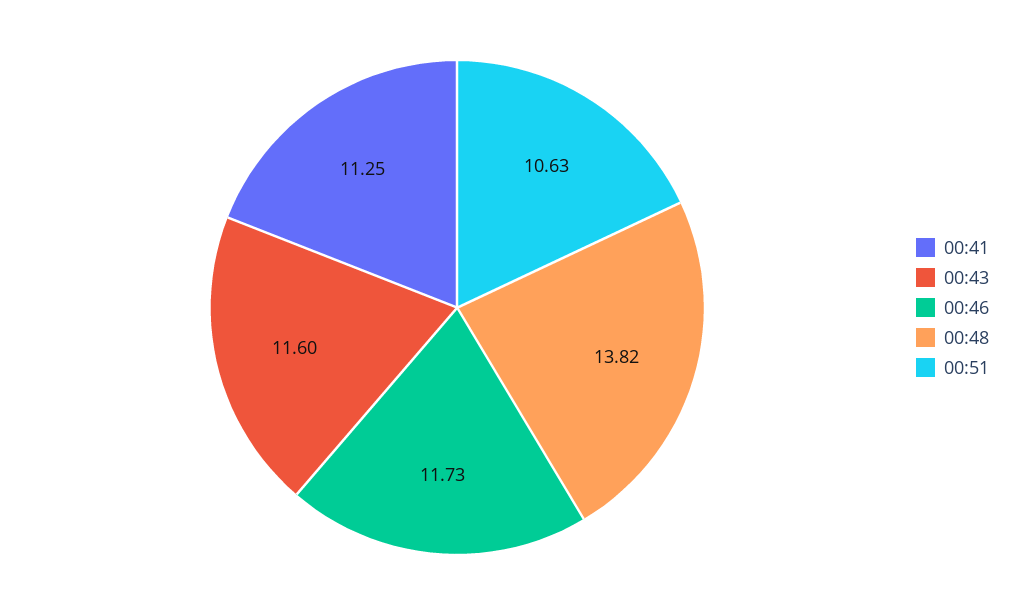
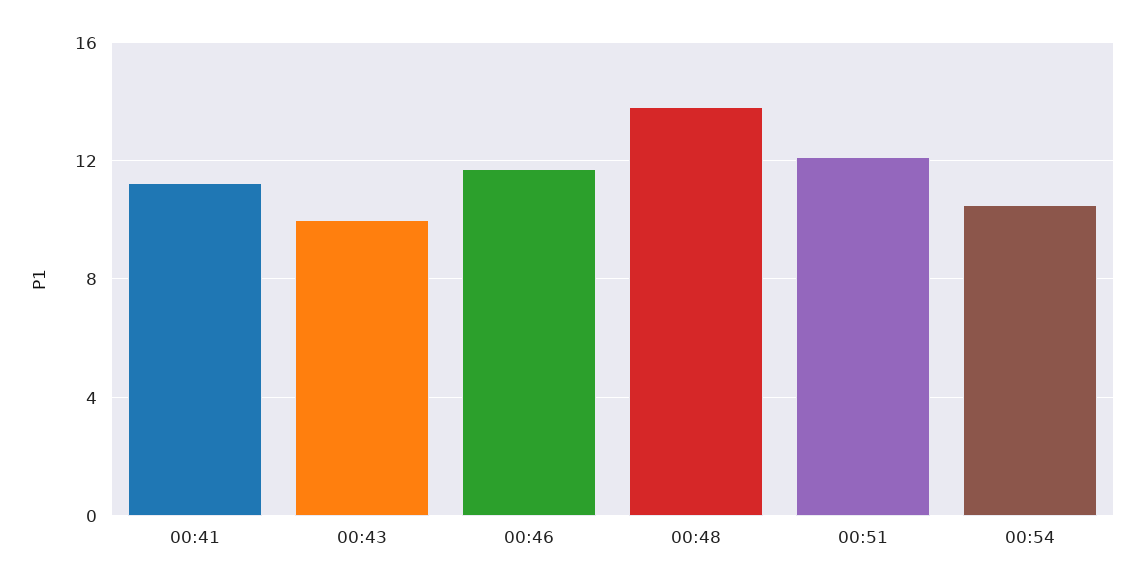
00:43: 11.6 -> 10
00:51: 10.63 -> 12
00:54: none -> 10.5

